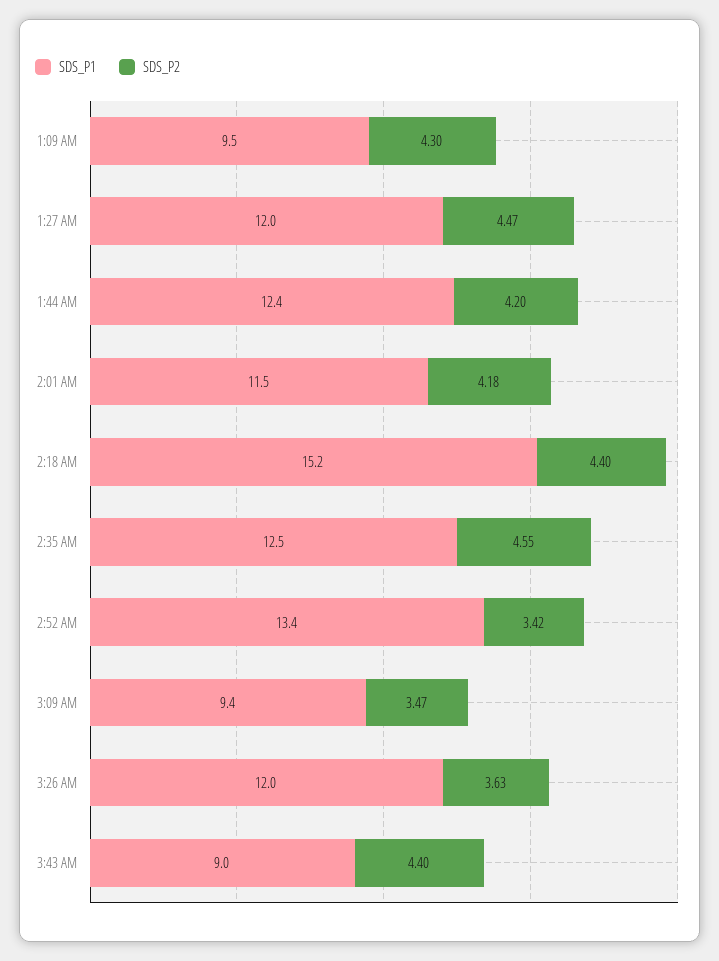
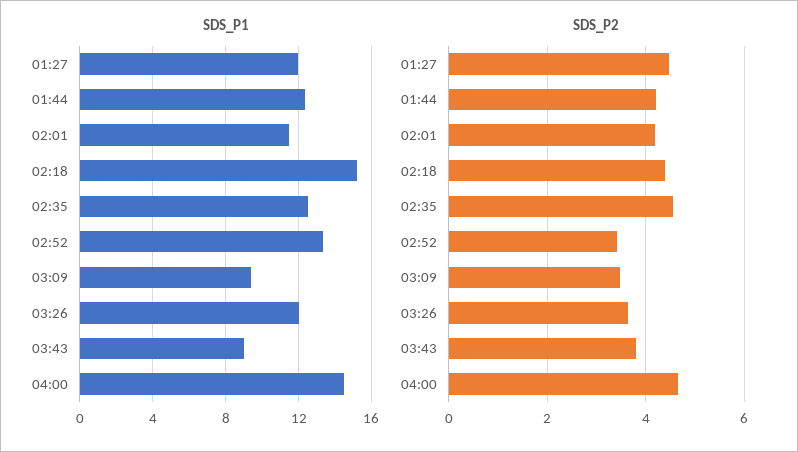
SDS_P1, 1:09 AM: 9.5 -> none
SDS_P2, 1:09 AM: 4.3 -> none
SDS_P2, 3:43 AM: 4.4 -> 3.8
SDS_P1, 04:00: none -> 14.5
SDS_P2, 04:00: none -> 4.6

